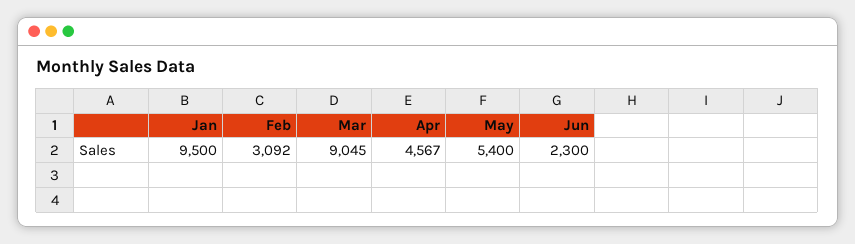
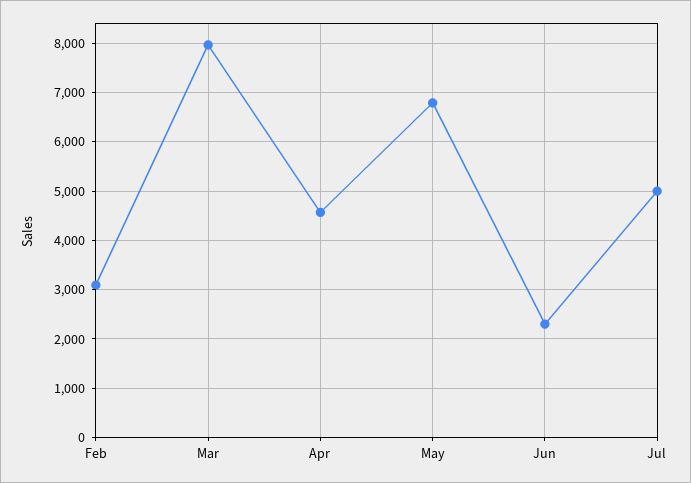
Jan: 9500 -> none
Mar: 9045 -> 8000
May: 5400 -> 6800
Jul: none -> 5000

